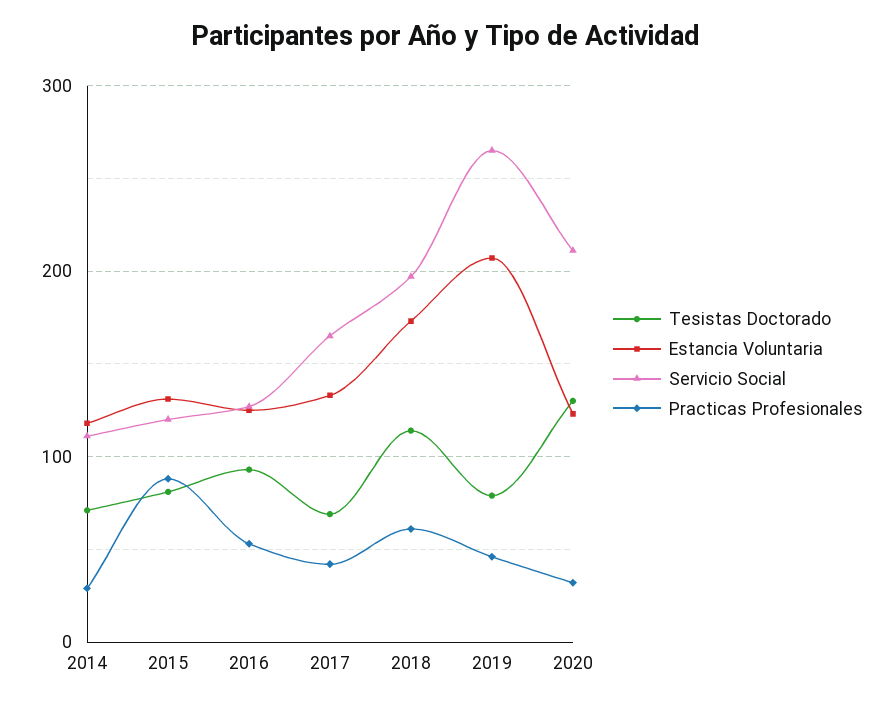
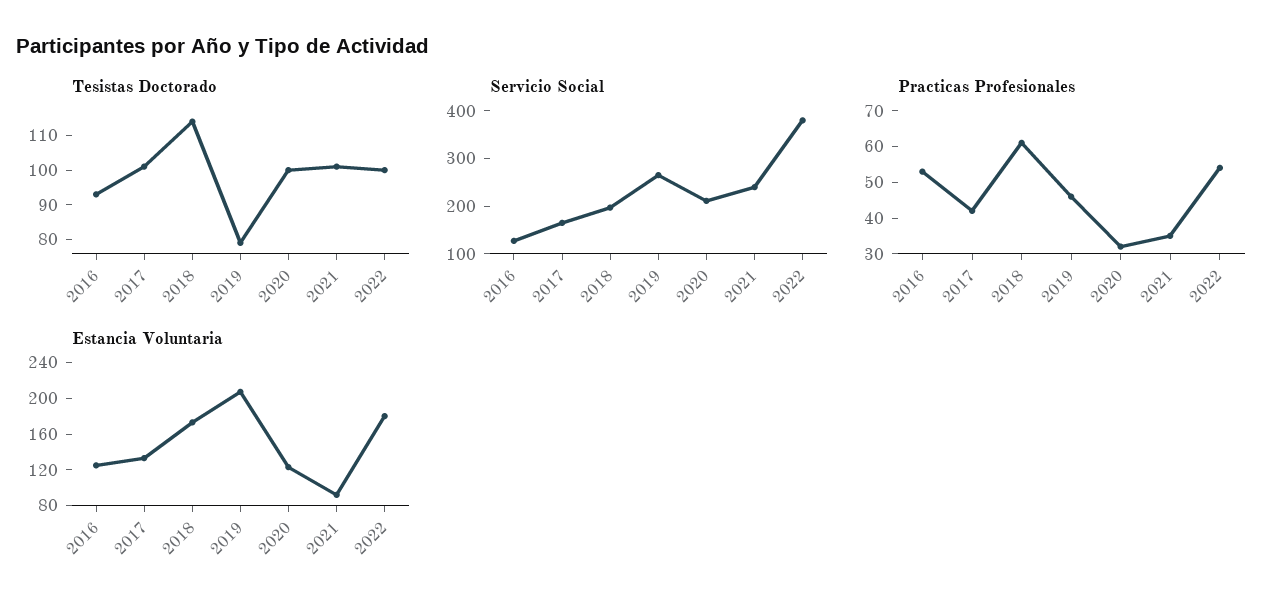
Tesistas Doctorado, 2014: 70 -> none
Estancia Voluntaria, 2014: 120 -> none
Servicio Social, 2014: 110 -> none
Practicas Profesionales, 2014: 30 -> none
Tesistas Doctorado, 2015: 80 -> none
Estancia Voluntaria, 2015: 130 -> none
Servicio Social, 2015: 120 -> none
Practicas Profesionales, 2015: 90 -> none
Tesistas Doctorado, 2017: 70 -> 100
Tesistas Doctorado, 2020: 130 -> 100
Tesistas Doctorado, 2021: none -> 100
Tesistas Doctorado, 2022: none -> 100
Servicio Social, 2021: none -> 240
Servicio Social, 2022: none -> 380
Practicas Profesionales, 2021: none -> 35
Practicas Profesionales, 2022: none -> 55
Estancia Voluntaria, 2021: none -> 90
Estancia Voluntaria, 2022: none -> 180

